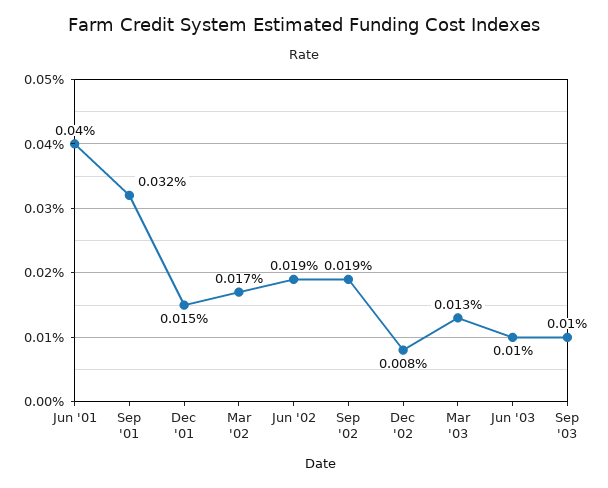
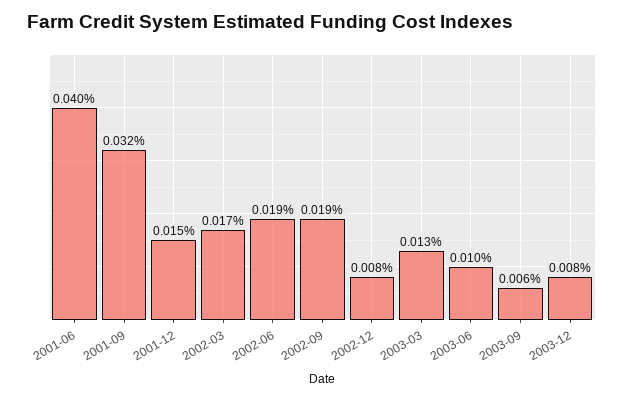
Sep '03: 0.01 -> 0.006
2003-12: none -> 0.008

